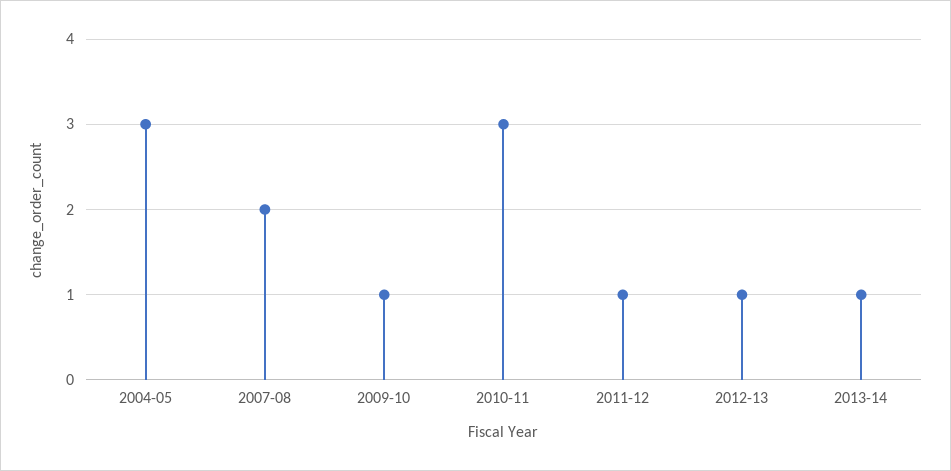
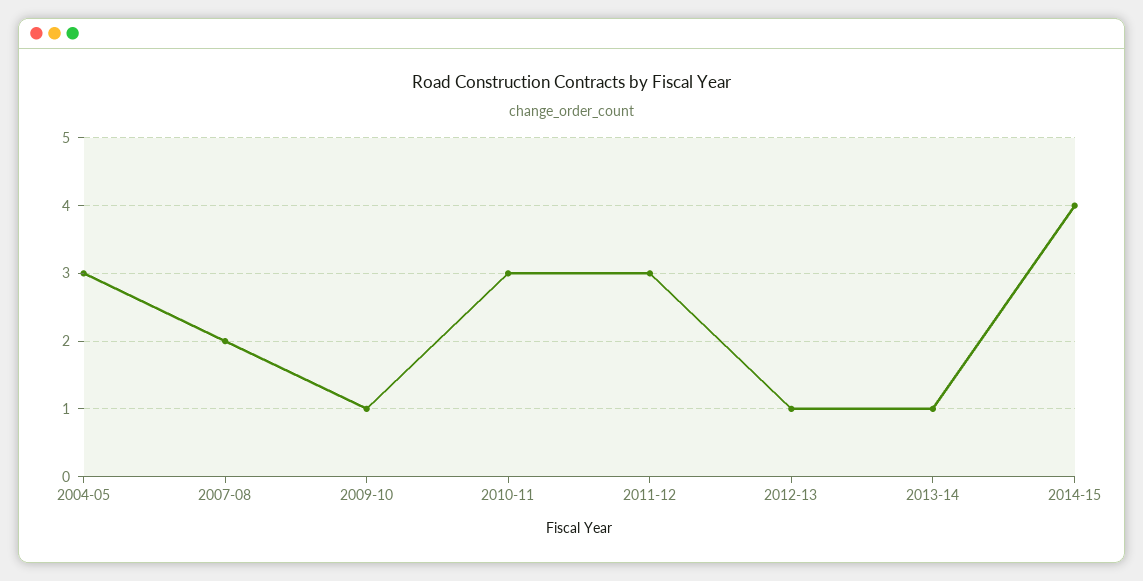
2011-12: 1 -> 3
2014-15: none -> 4

